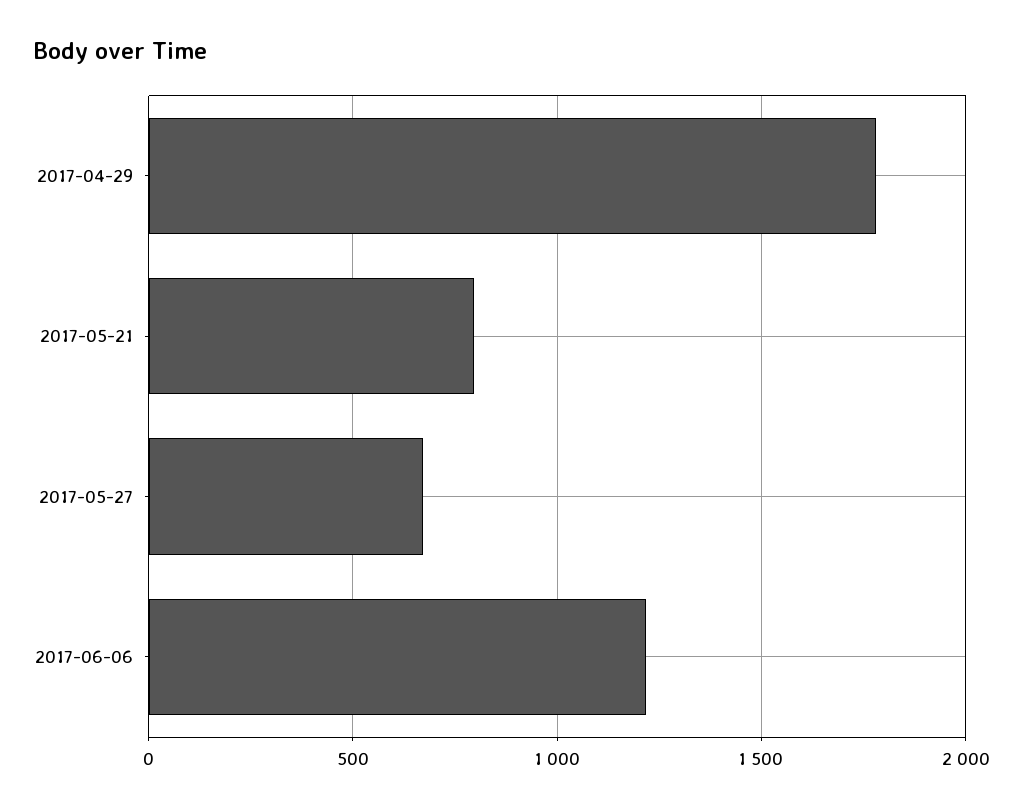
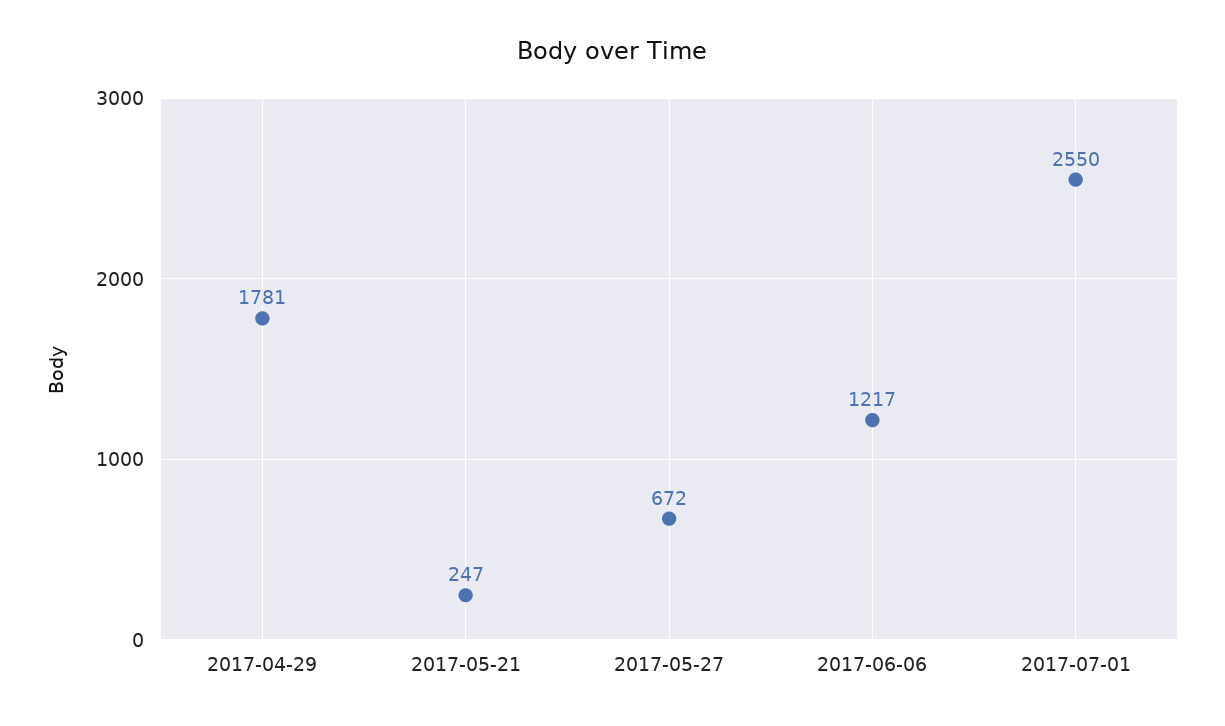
2017-05-21: 800 -> 247
2017-07-01: none -> 2550

